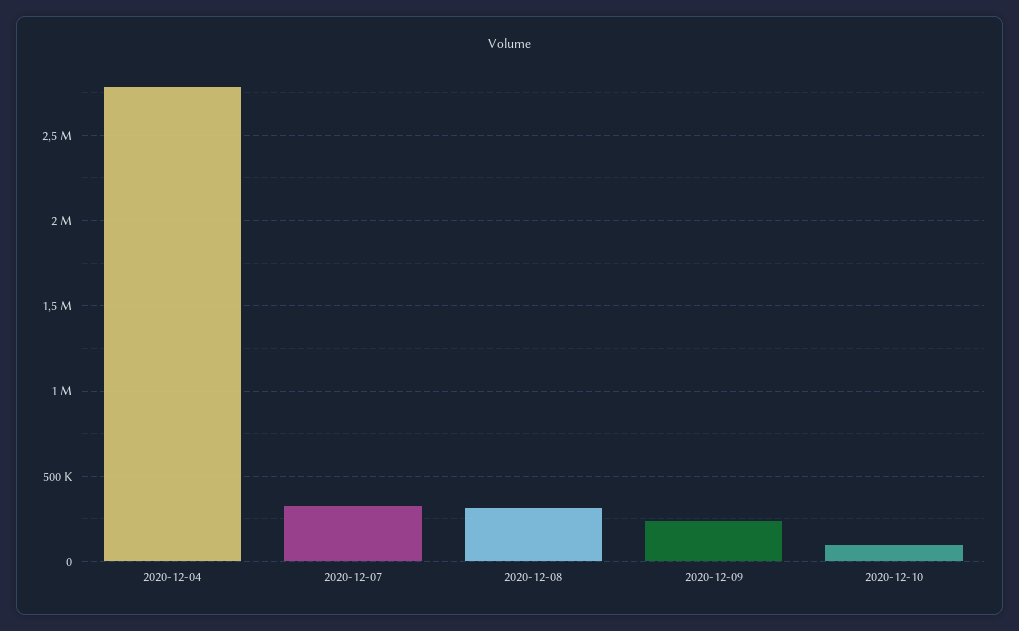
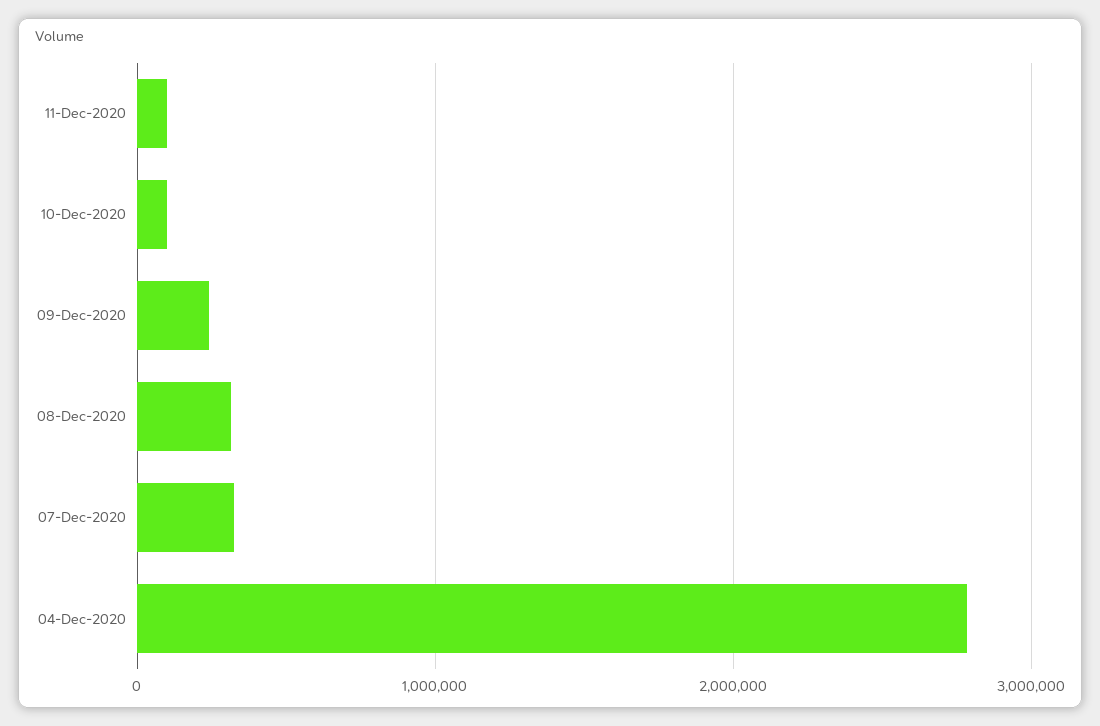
11-Dec-2020: none -> 100000

